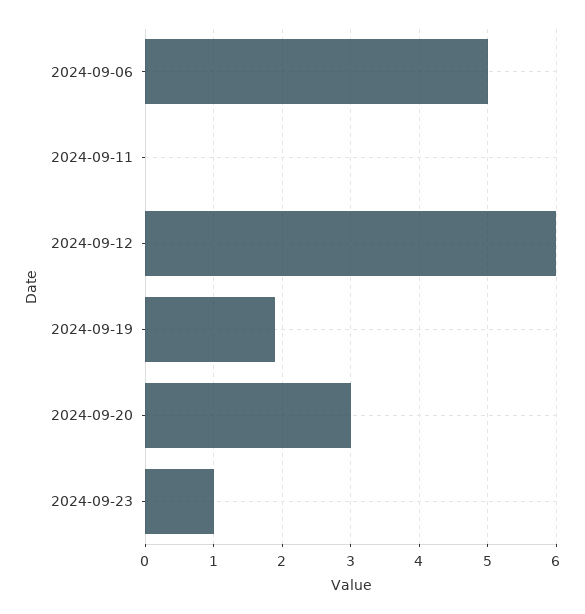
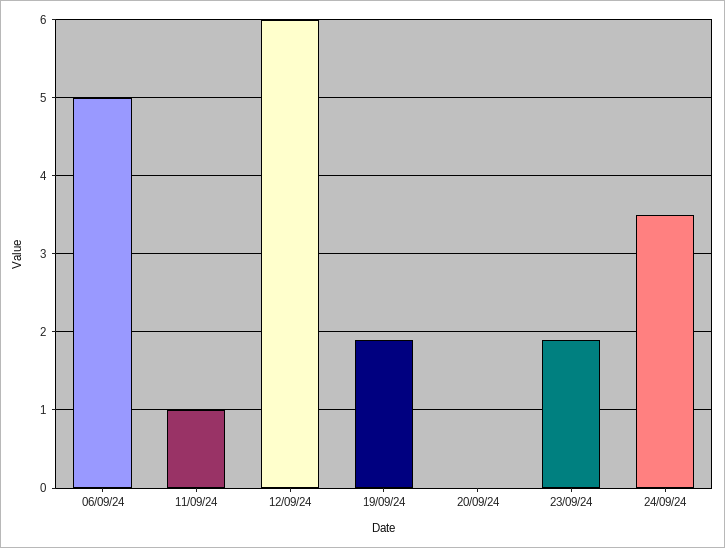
2024-09-11: 0 -> 1
2024-09-20: 3 -> 0
2024-09-23: 1 -> 1.9
24/09/24: none -> 3.5

